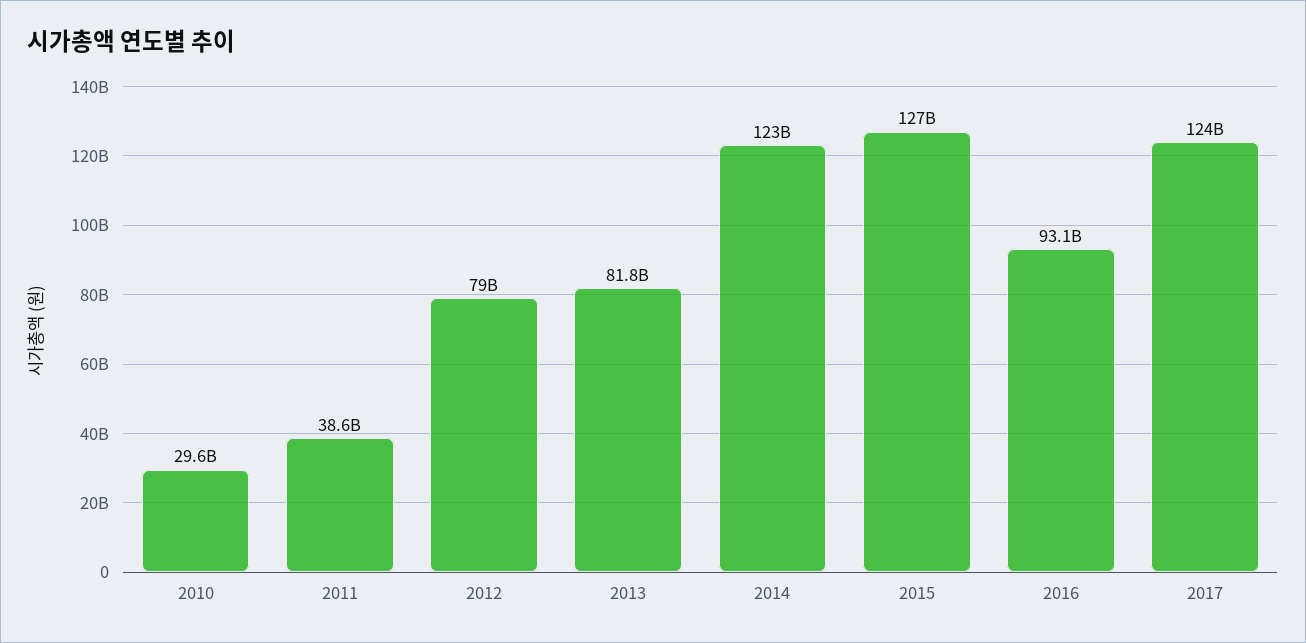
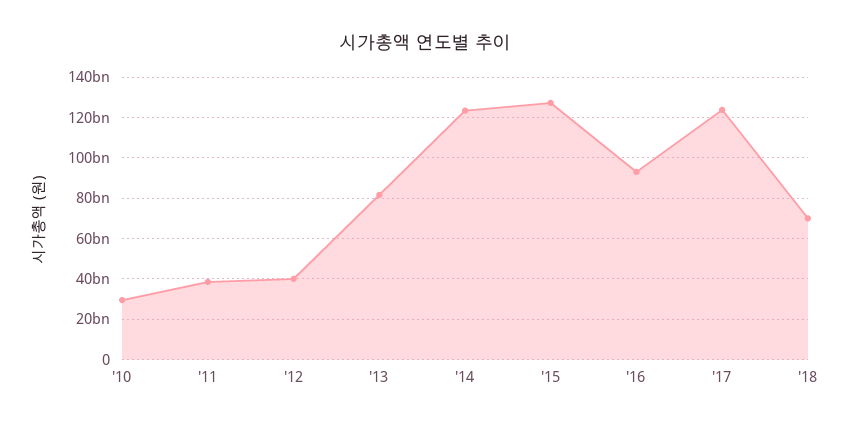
2012: 79000000000 -> 40000000000
'18: none -> 70000000000

